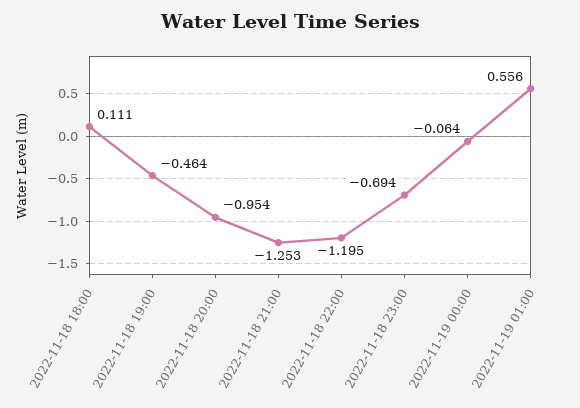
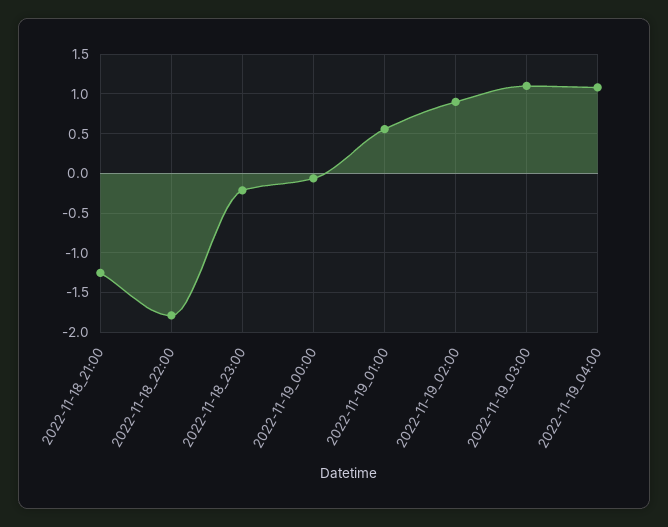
2022-11-18 18:00: 0.111 -> none
2022-11-18 19:00: -0.464 -> none
2022-11-18 20:00: -0.954 -> none
2022-11-18 22:00: -1.195 -> -1.8
2022-11-18 23:00: -0.694 -> -0.2
2022-11-19_02:00: none -> 0.9
2022-11-19_03:00: none -> 1.1
2022-11-19_04:00: none -> 1.1

